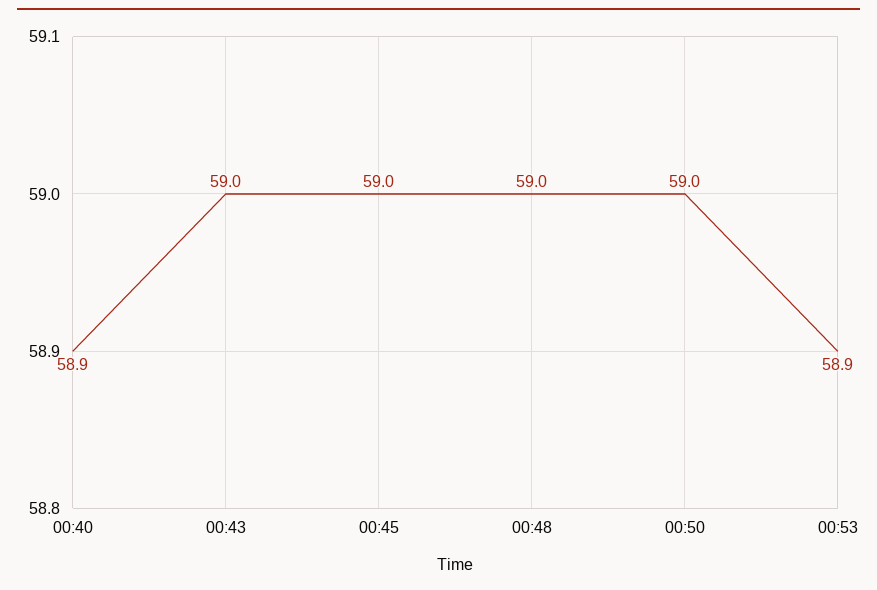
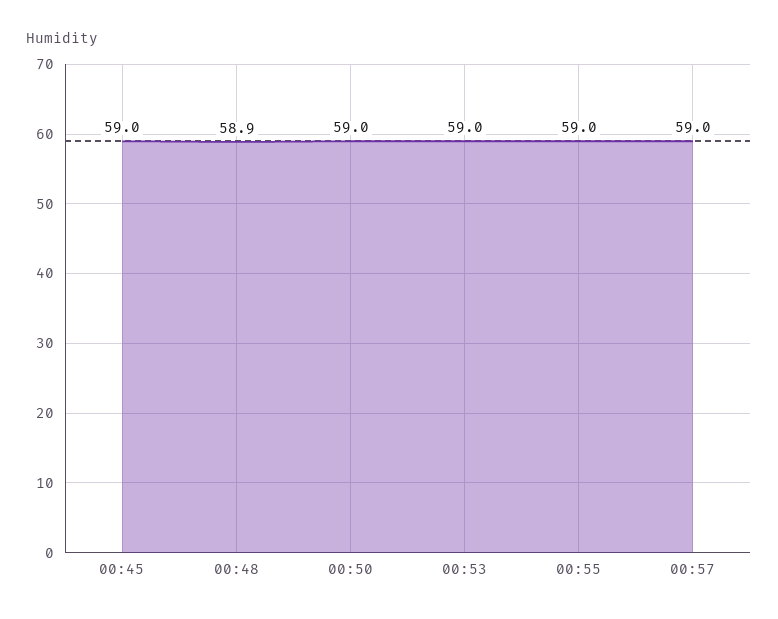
00:40: 58.9 -> none
00:43: 59 -> none
00:48: 59 -> 58.9
00:53: 58.9 -> 59
00:55: none -> 59
00:57: none -> 59

